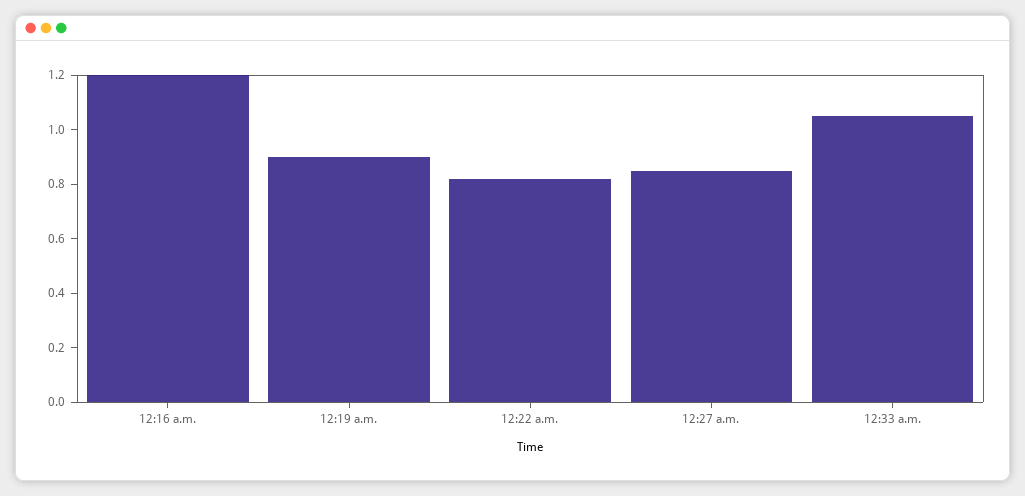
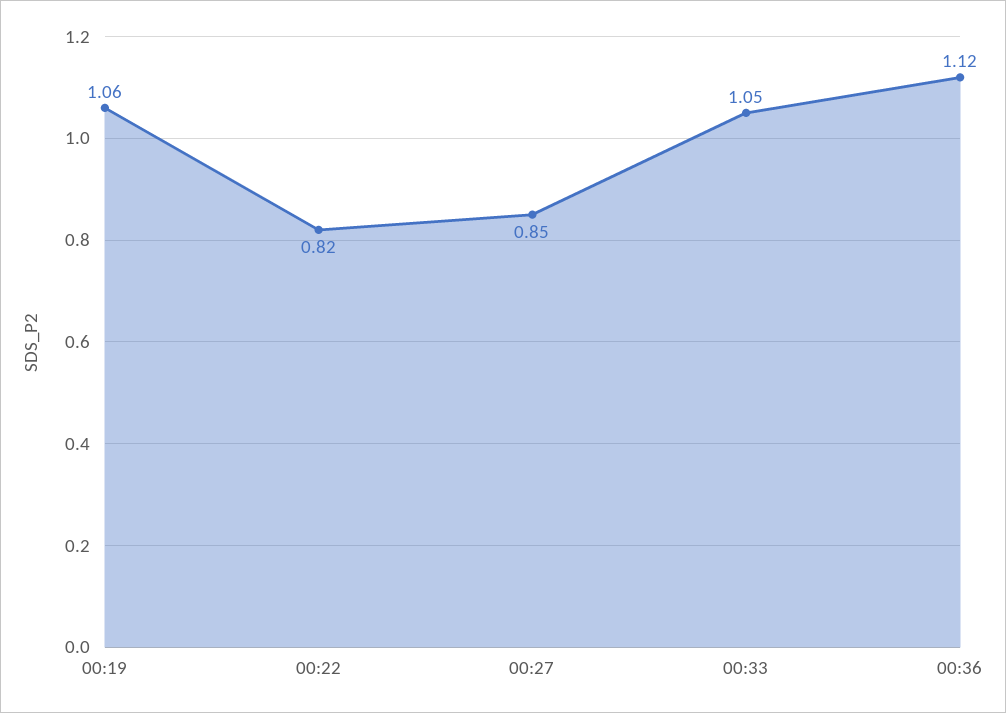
12:16 a.m.: 1.2 -> none
12:19 a.m.: 0.9 -> 1.06
00:36: none -> 1.12

